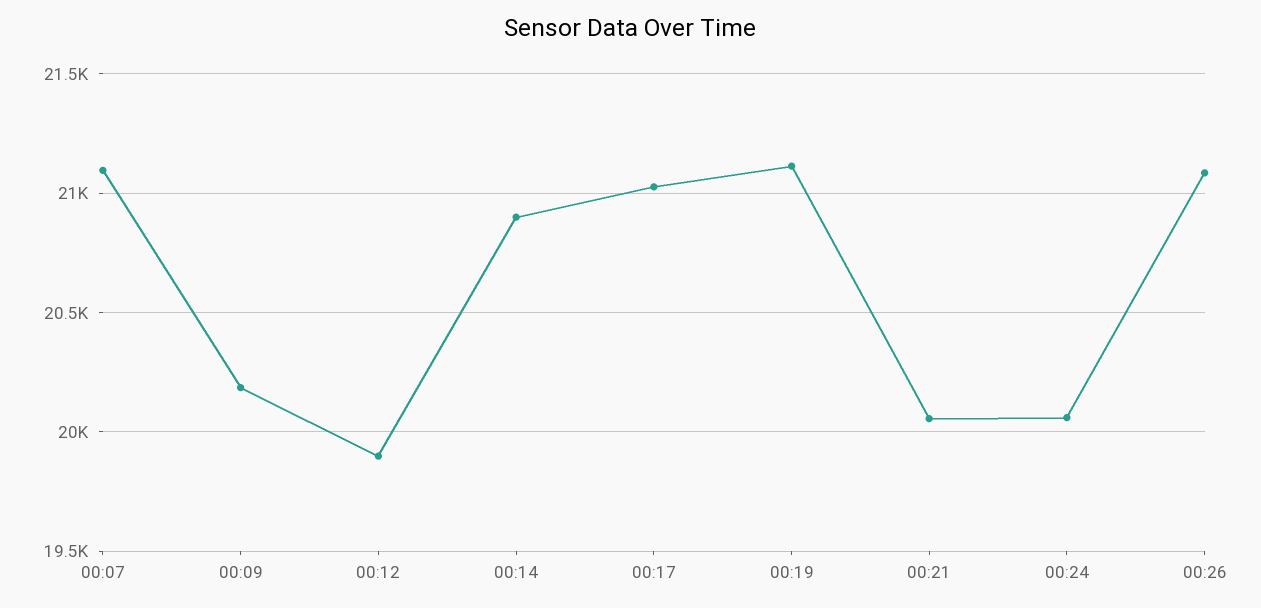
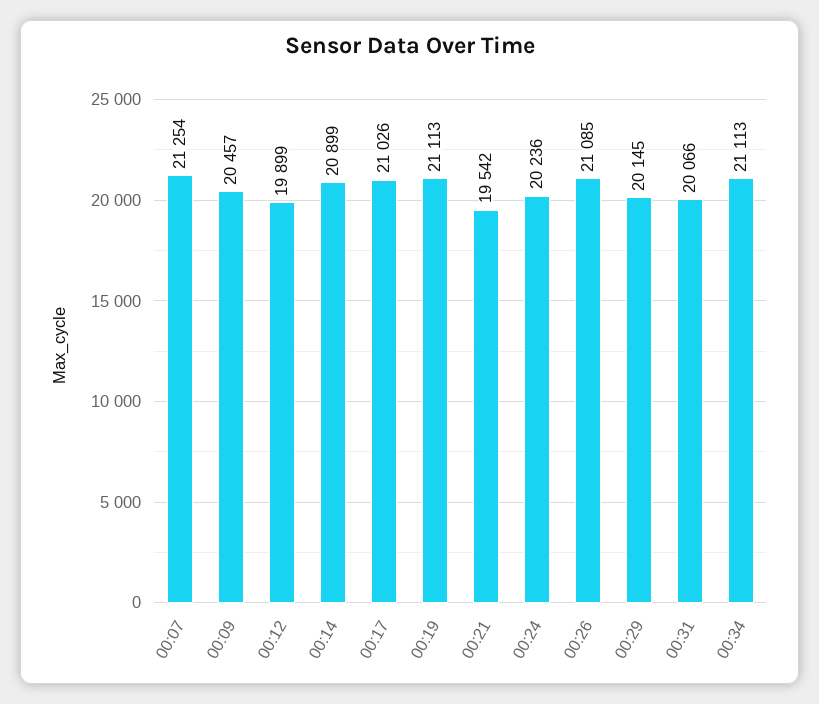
00:07: 21100 -> 21254
00:09: 20200 -> 20457
00:21: 20050 -> 19542
00:24: 20050 -> 20236
00:29: none -> 20145
00:31: none -> 20066
00:34: none -> 21113

